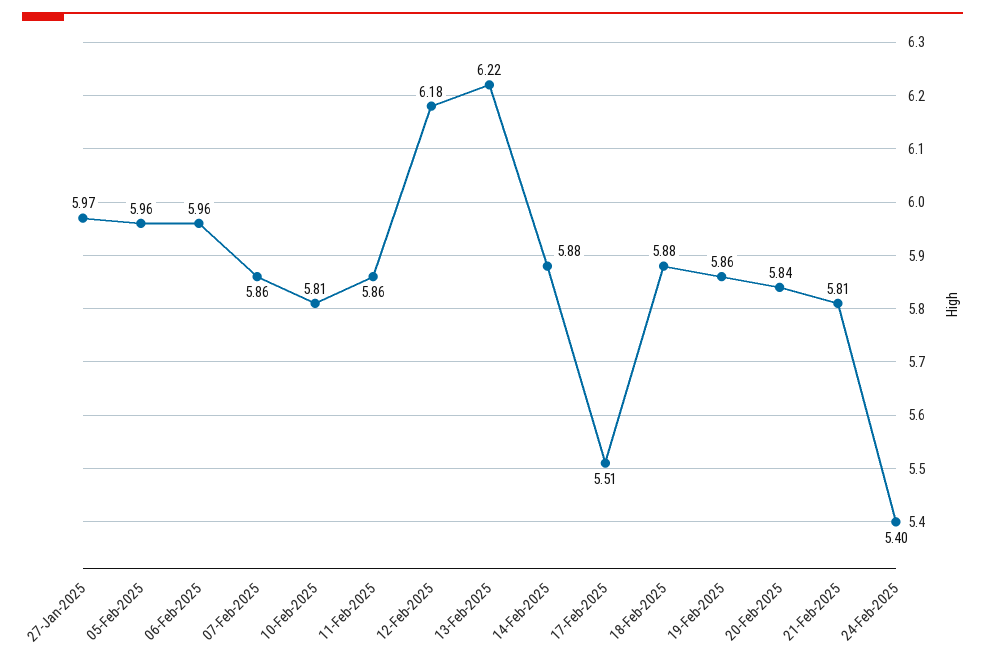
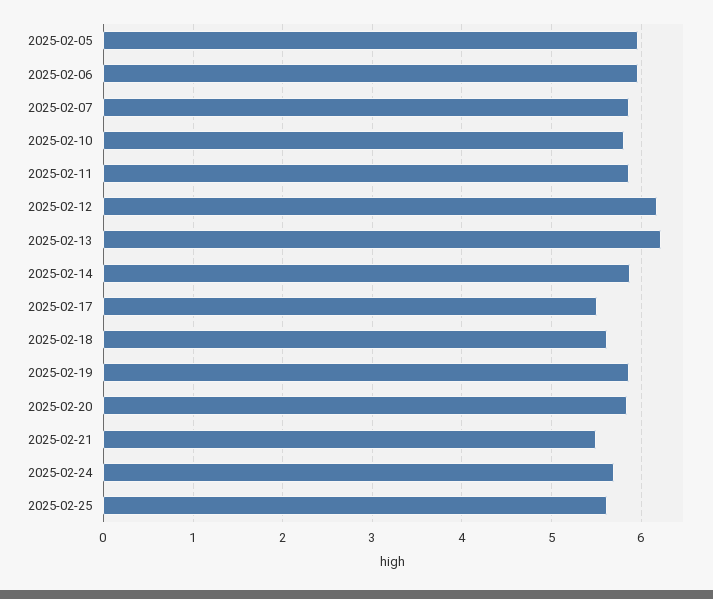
27-Jan-2025: 5.97 -> none
18-Feb-2025: 5.88 -> 5.6
21-Feb-2025: 5.81 -> 5.5
24-Feb-2025: 5.4 -> 5.7
2025-02-25: none -> 5.6

